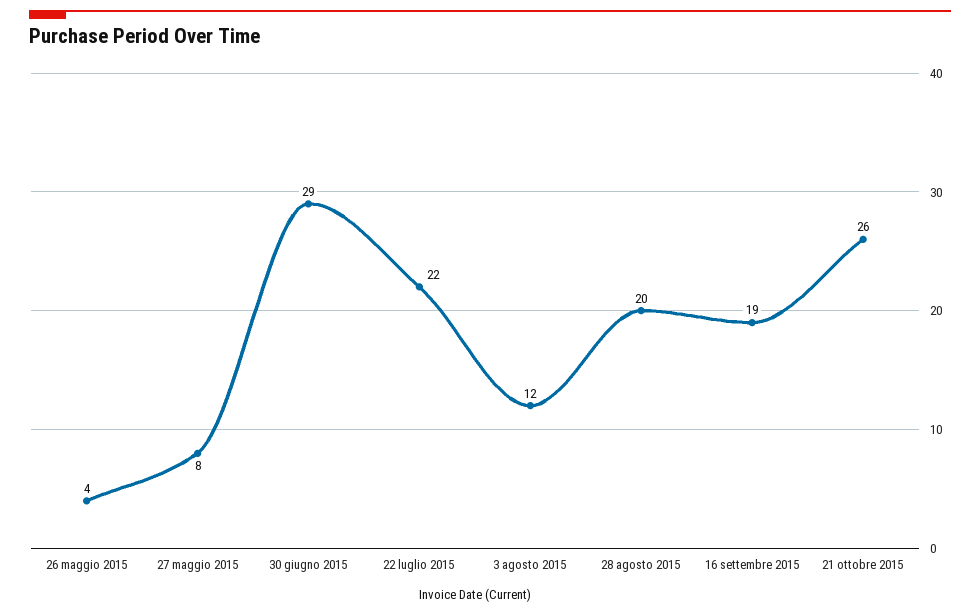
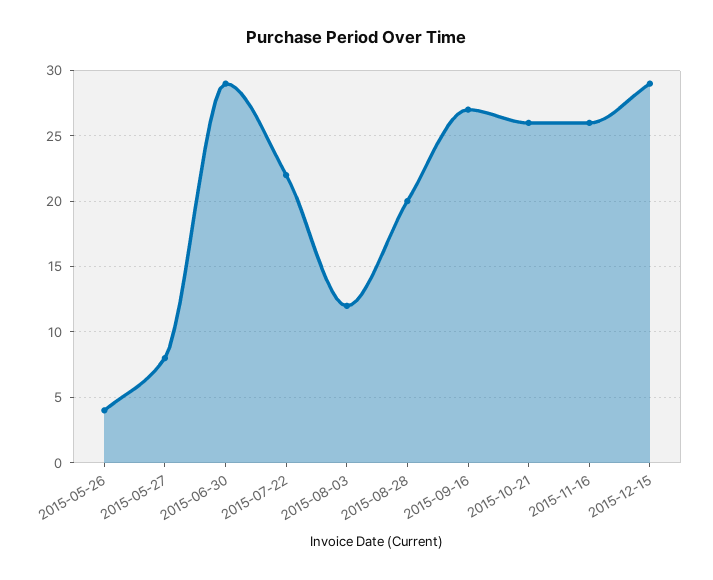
16 settembre 2015: 19 -> 27
2015-11-16: none -> 26
2015-12-15: none -> 29

